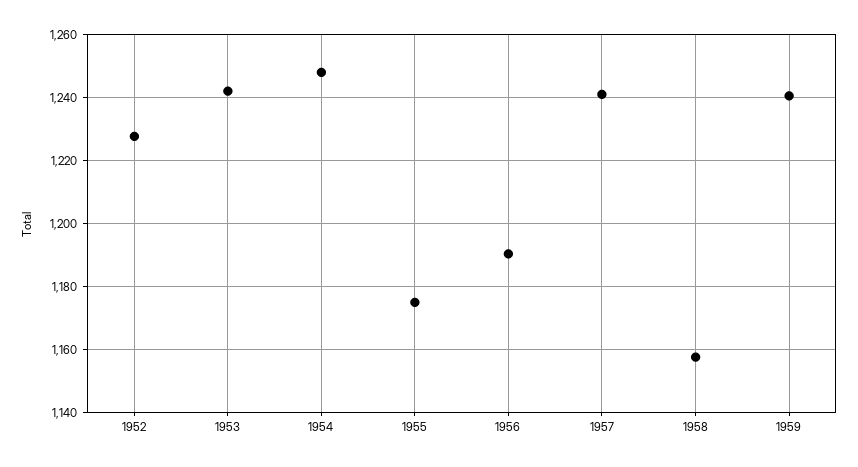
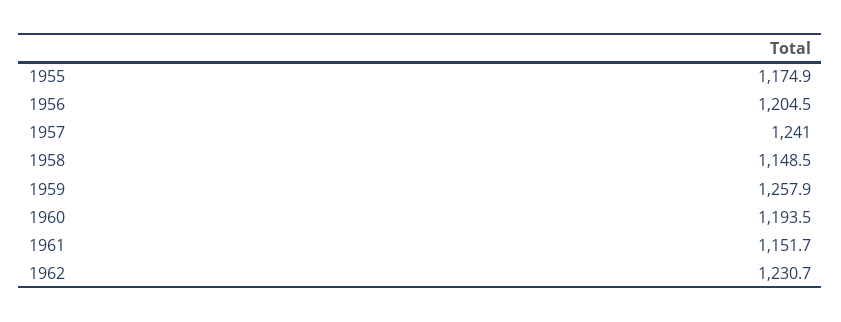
1952: 1228 -> none
1953: 1242 -> none
1954: 1248 -> none
1956: 1190 -> 1204.5
1958: 1158 -> 1148.5
1959: 1240 -> 1257.9
1960: none -> 1193.5
1961: none -> 1151.7
1962: none -> 1230.7

